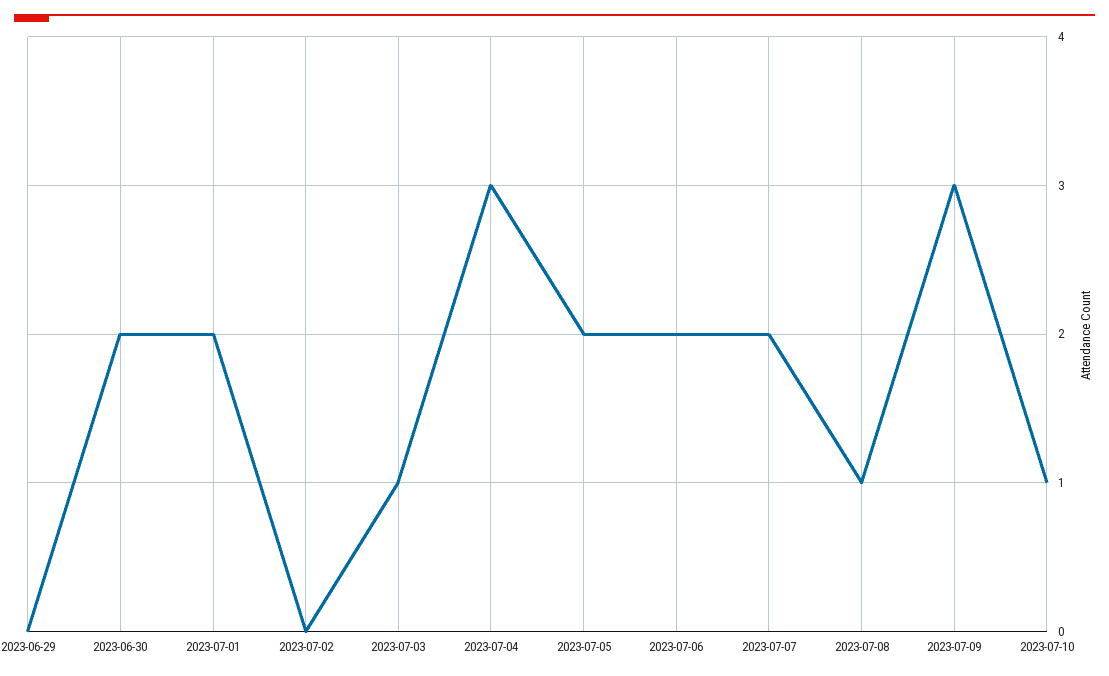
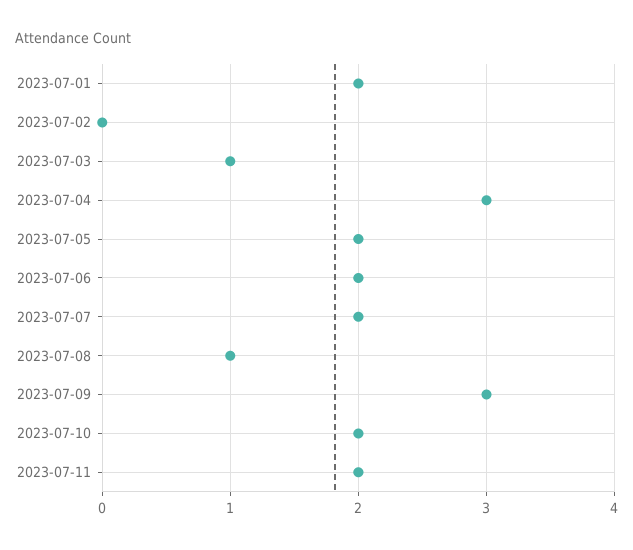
2023-06-29: 0 -> none
2023-06-30: 2 -> none
2023-07-10: 1 -> 2
2023-07-11: none -> 2

